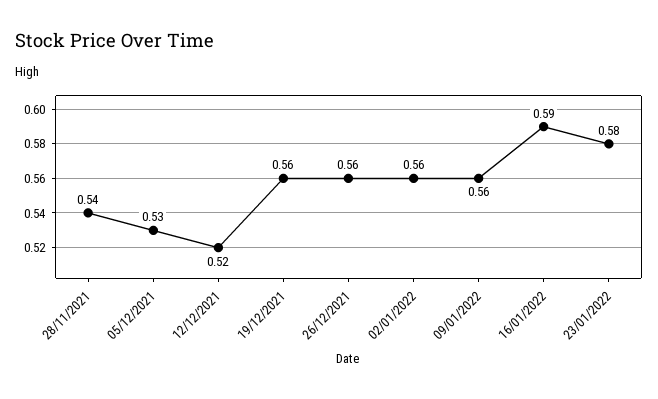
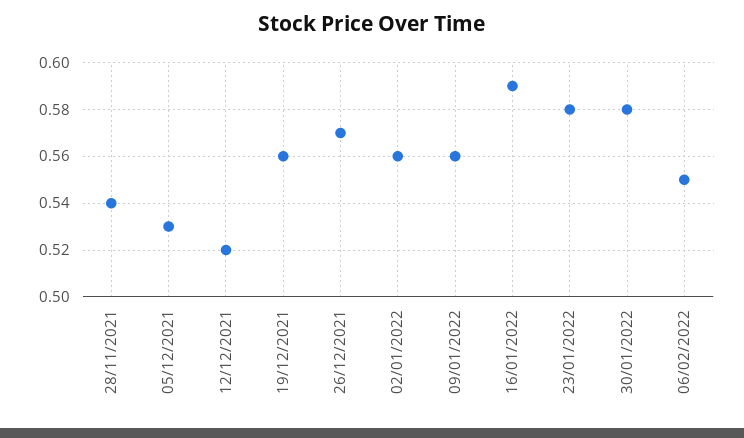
26/12/2021: 0.56 -> 0.57
30/01/2022: none -> 0.58
06/02/2022: none -> 0.55

